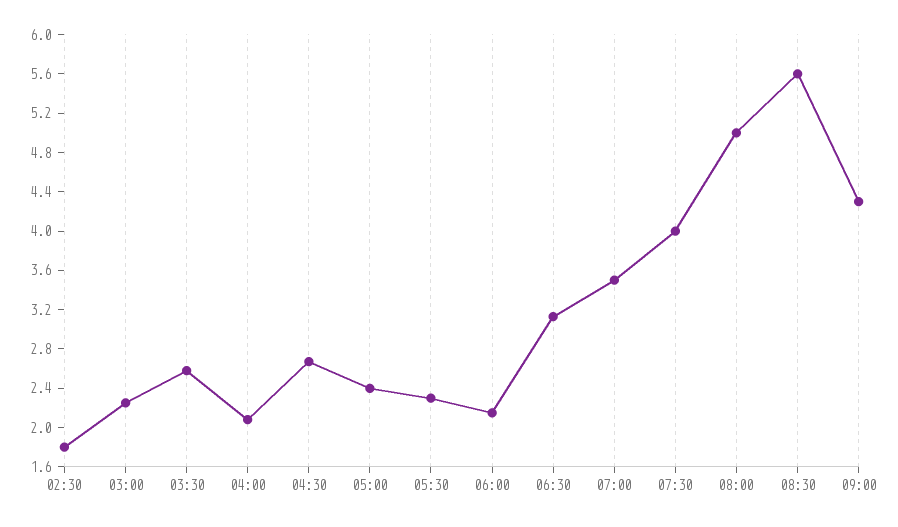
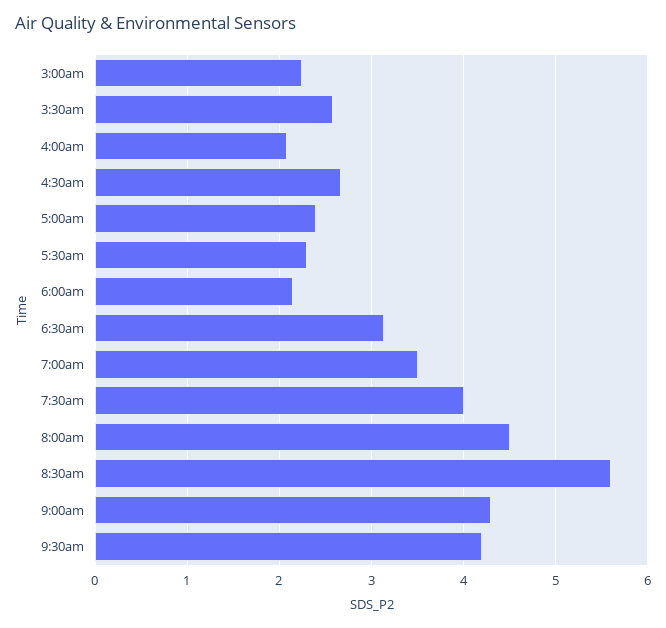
02:30: 1.8 -> none
08:00: 5 -> 4.5
9:30am: none -> 4.2

